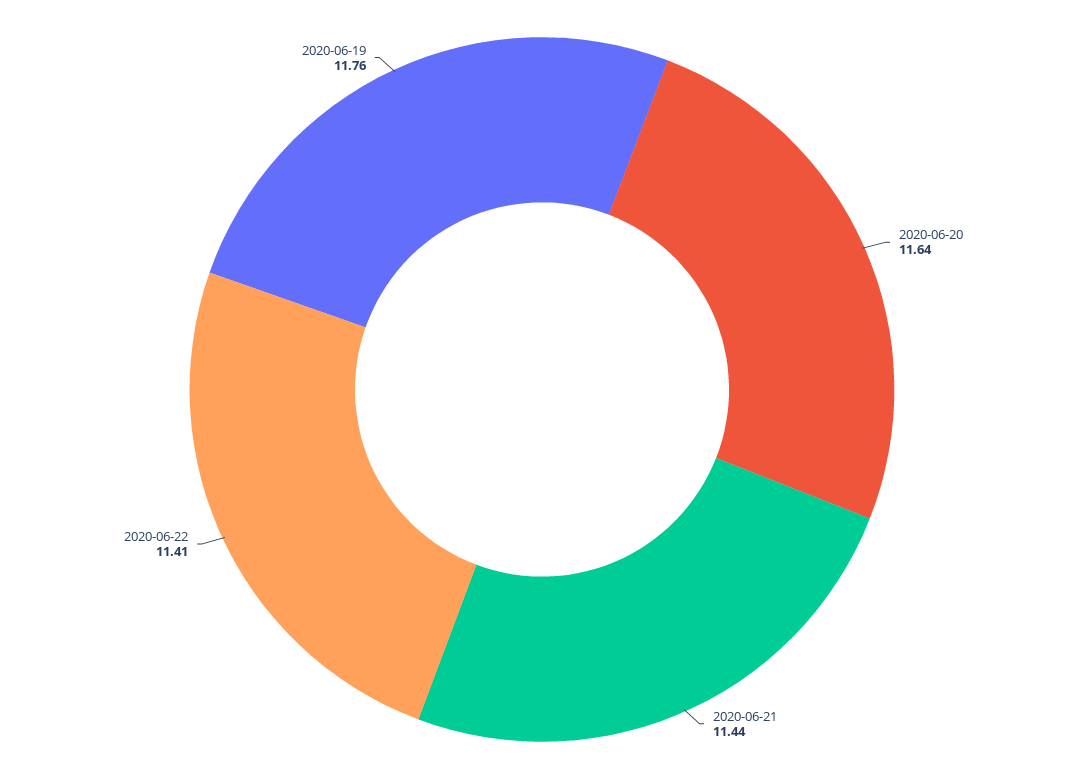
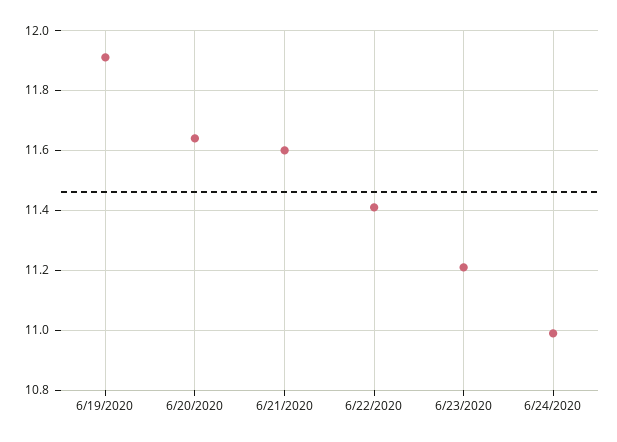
2020-06-21: 11.44 -> 11.6
2020-06-19: 11.76 -> 11.9
6/23/2020: none -> 11.2
6/24/2020: none -> 11

